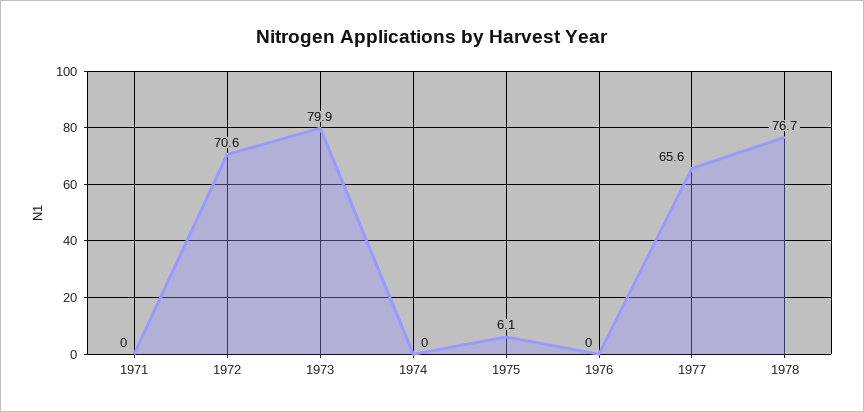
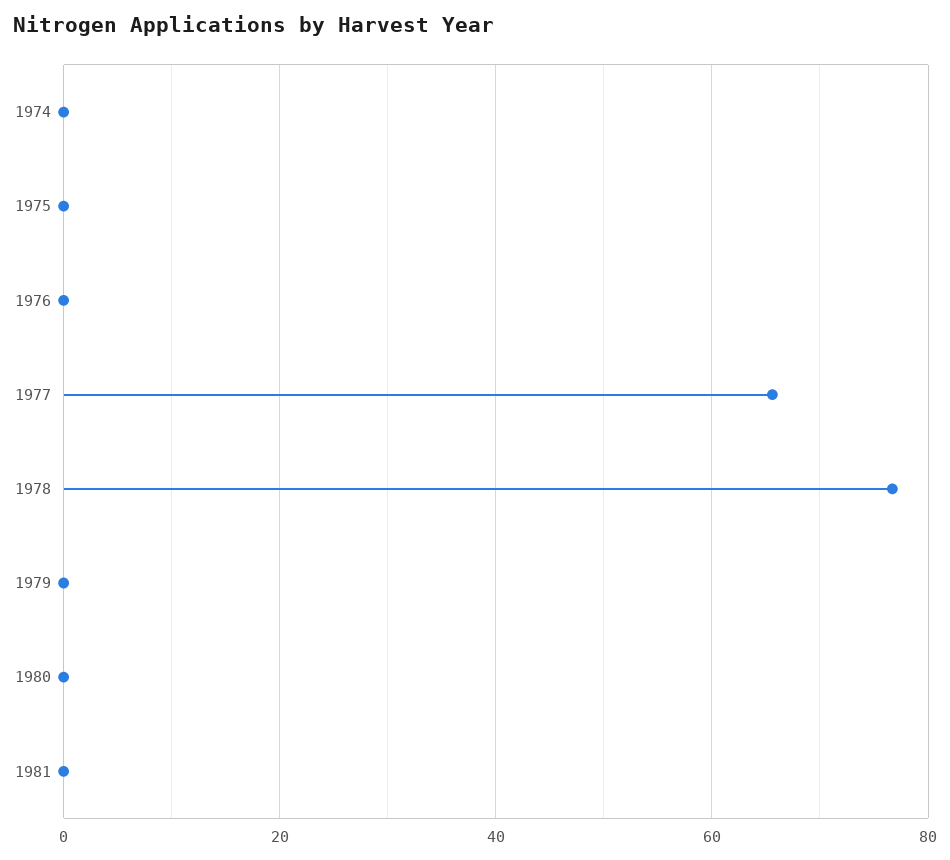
1971: 0 -> none
1972: 70.6 -> none
1973: 79.9 -> none
1975: 6.1 -> 0
1979: none -> 0
1980: none -> 0
1981: none -> 0

